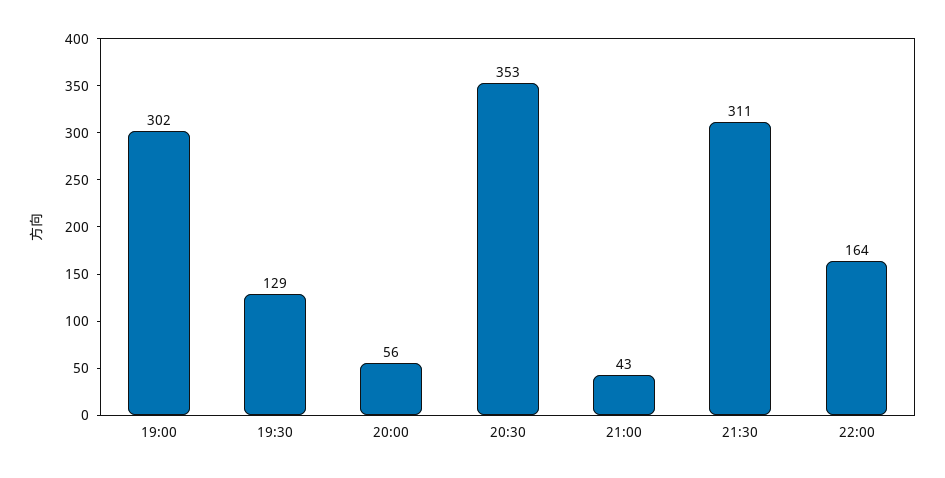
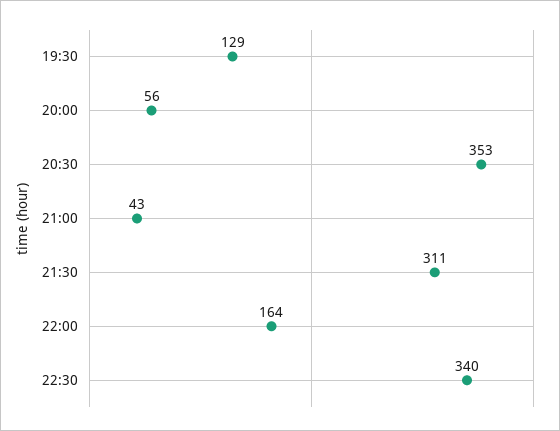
19:00: 302 -> none
22:30: none -> 340

